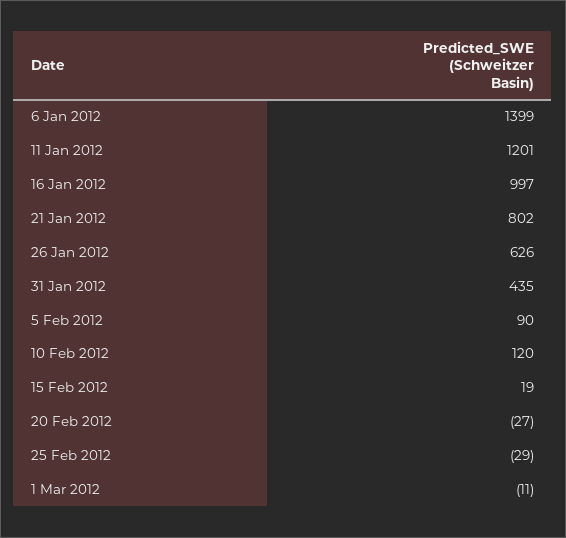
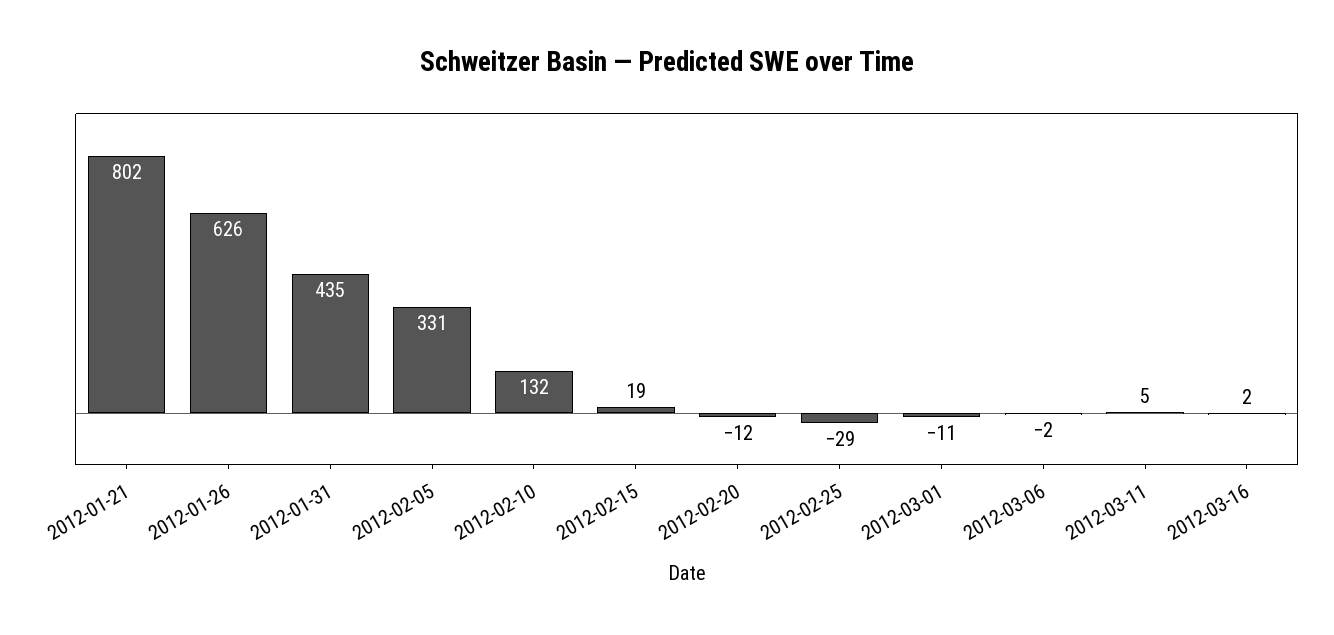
6 Jan 2012: 1399 -> none
11 Jan 2012: 1201 -> none
16 Jan 2012: 997 -> none
5 Feb 2012: 90 -> 331
10 Feb 2012: 120 -> 132
20 Feb 2012: -27 -> -12
2012-03-06: none -> -2
2012-03-11: none -> 5
2012-03-16: none -> 2

